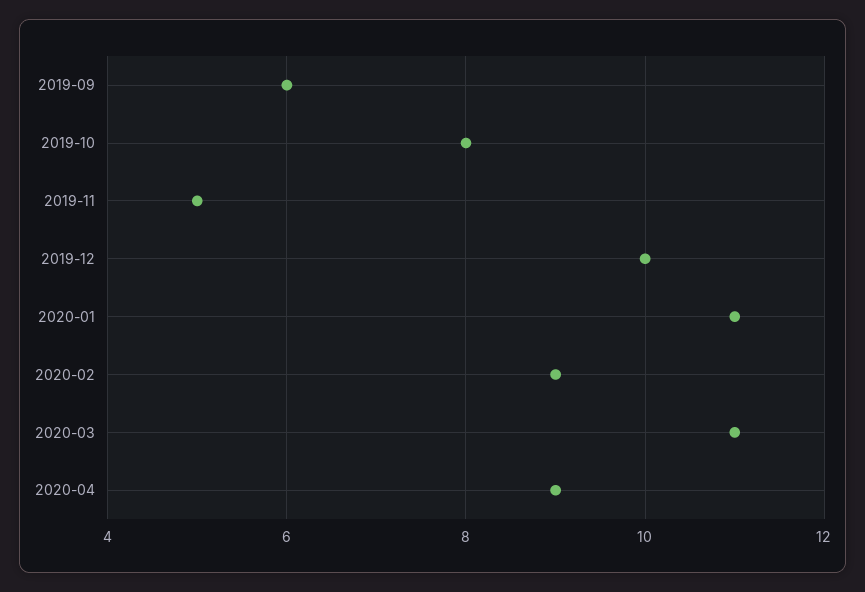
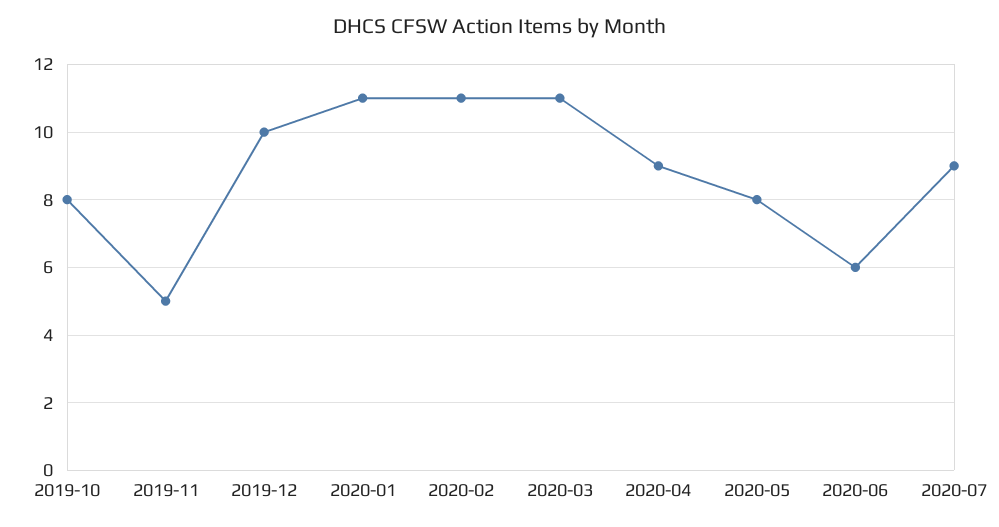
2019-09: 6 -> none
2020-02: 9 -> 11
2020-05: none -> 8
2020-06: none -> 6
2020-07: none -> 9

